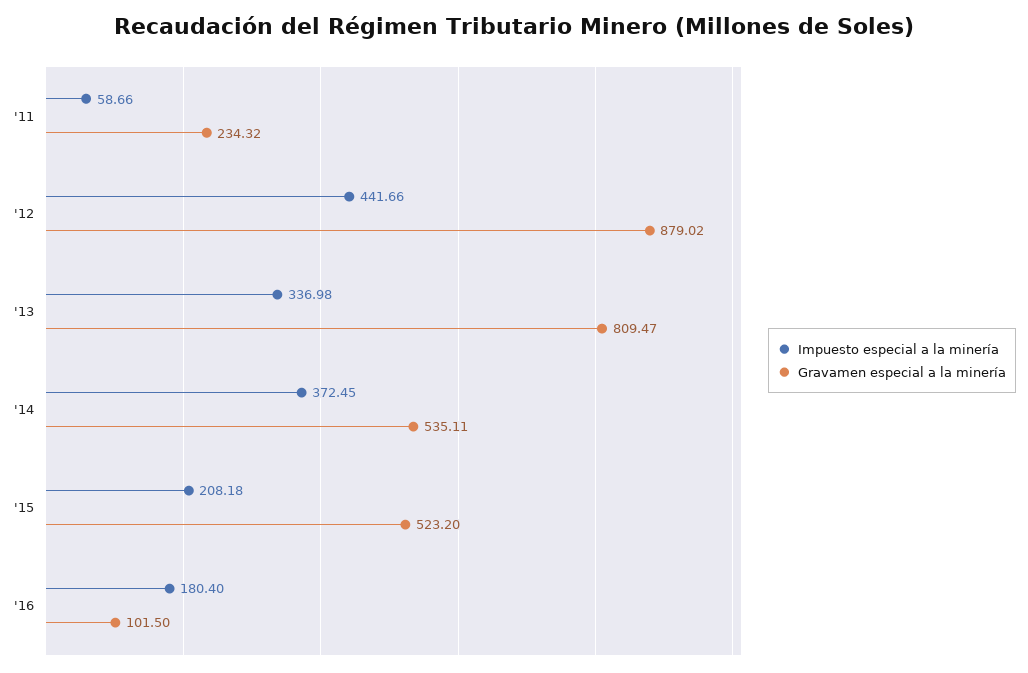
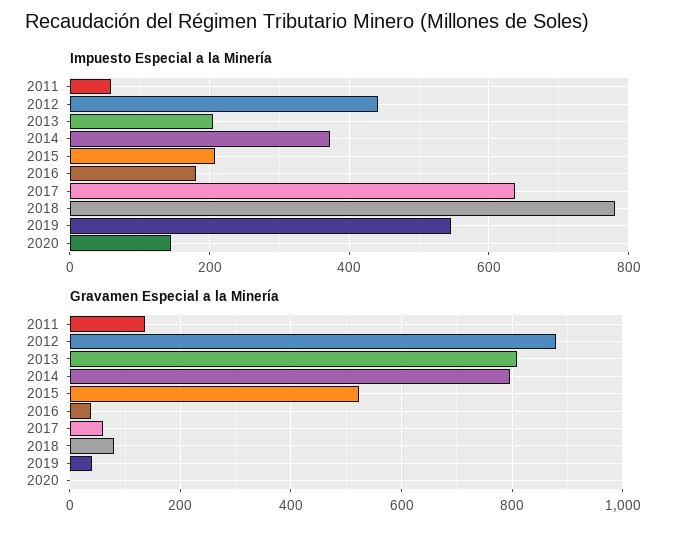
Gravamen especial a la minería, '11: 234.32 -> 140
Impuesto especial a la minería, '13: 336.98 -> 200
Gravamen especial a la minería, '14: 535.11 -> 800
Gravamen especial a la minería, '16: 101.5 -> 40
Impuesto especial a la minería, 2017: none -> 640
Impuesto especial a la minería, 2018: none -> 780
Impuesto especial a la minería, 2019: none -> 540
Impuesto especial a la minería, 2020: none -> 140
Gravamen especial a la minería, 2017: none -> 60
Gravamen especial a la minería, 2018: none -> 80
Gravamen especial a la minería, 2019: none -> 40
Gravamen especial a la minería, 2020: none -> 0

